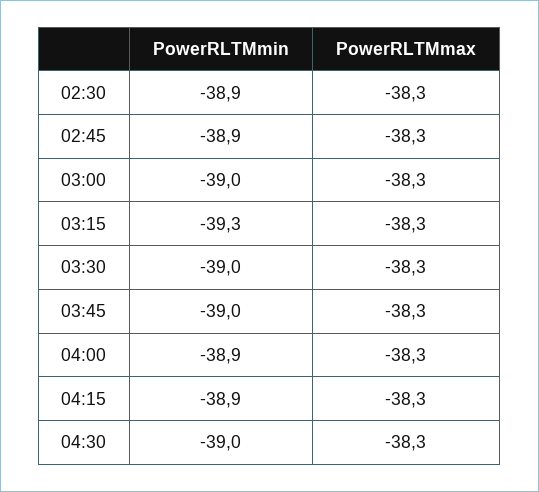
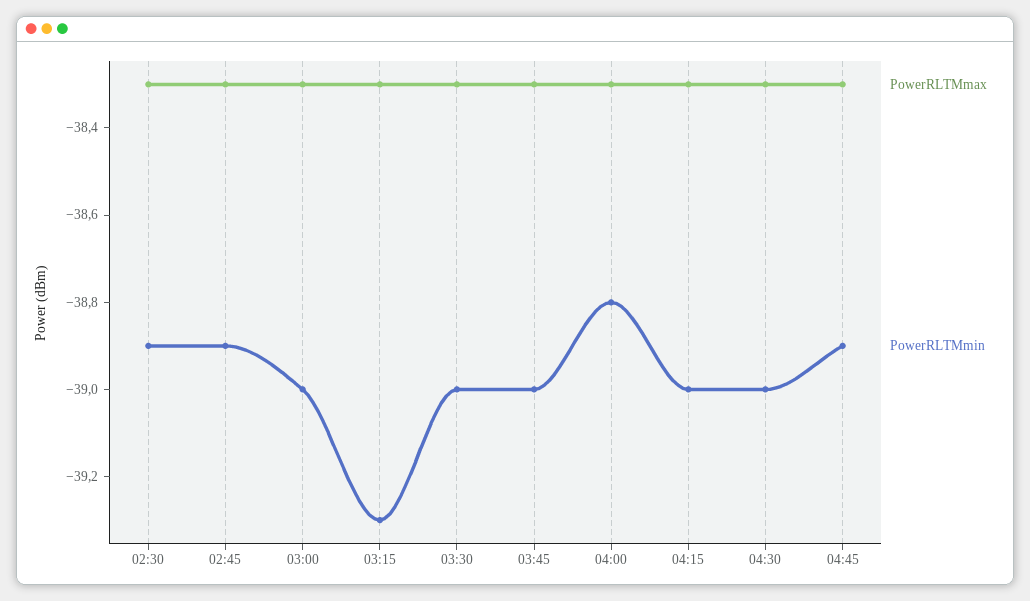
PowerRLTMmin, 04:00: -38.9 -> -38.8
PowerRLTMmin, 04:15: -38.9 -> -39
PowerRLTMmax, 04:45: none -> -38.3
PowerRLTMmin, 04:45: none -> -38.9

